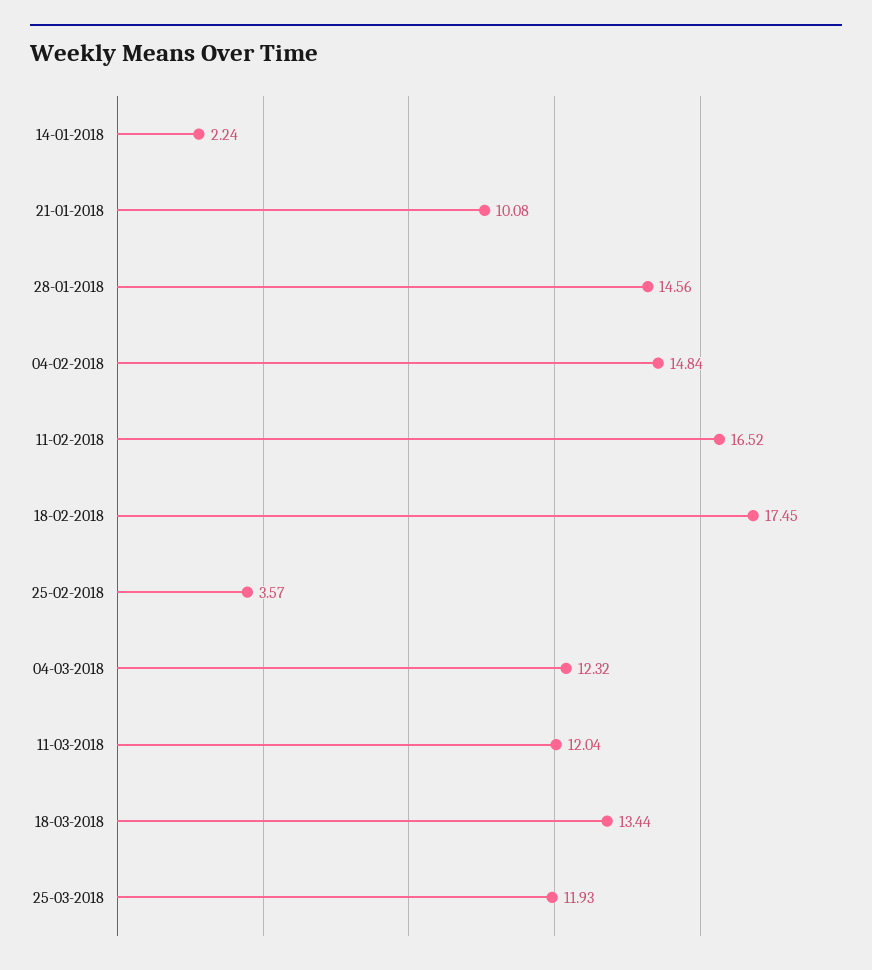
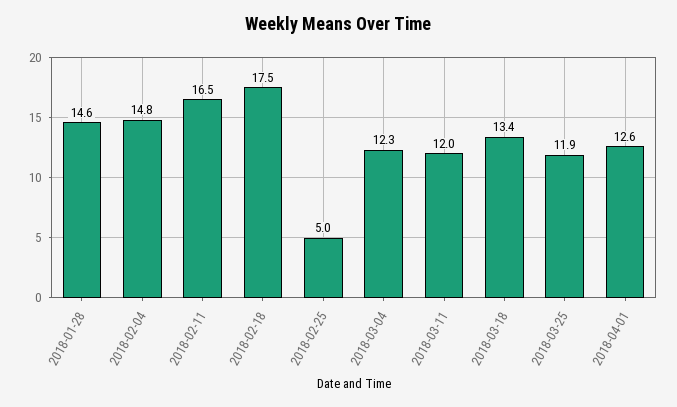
14-01-2018: 2.24 -> none
21-01-2018: 10.08 -> none
25-02-2018: 3.57 -> 5
2018-04-01: none -> 12.6

